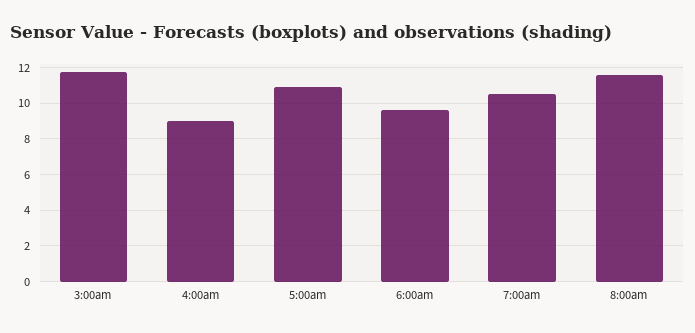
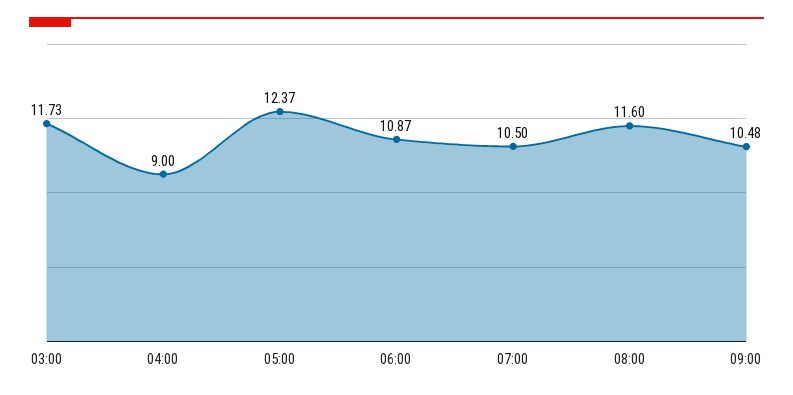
5:00am: 11 -> 12.37
6:00am: 9.5 -> 10.87
09:00: none -> 10.48

